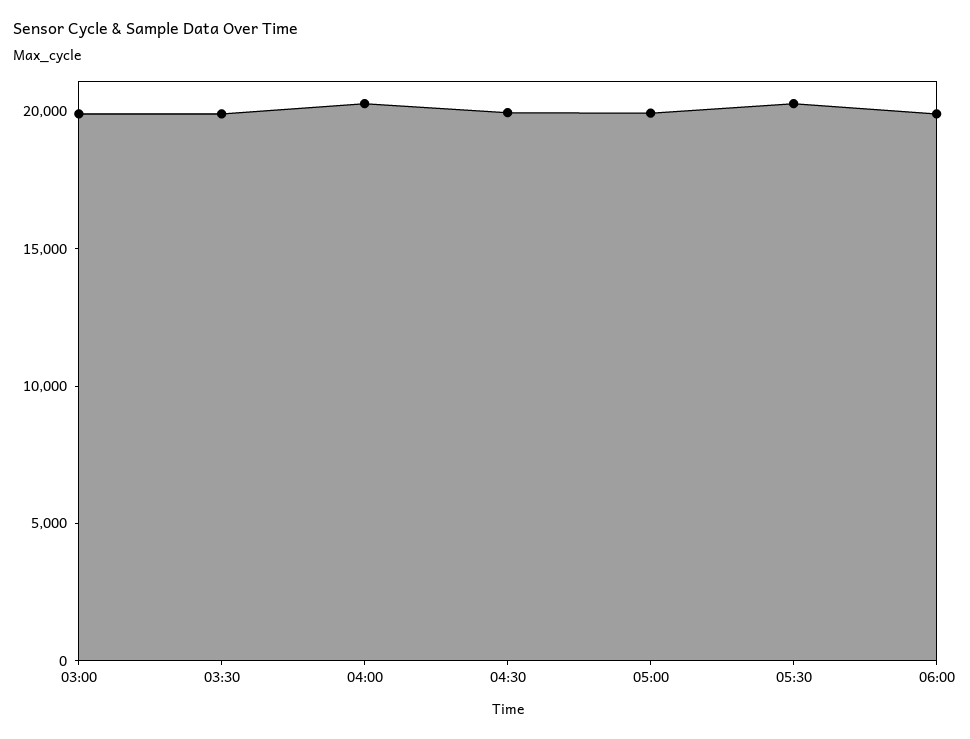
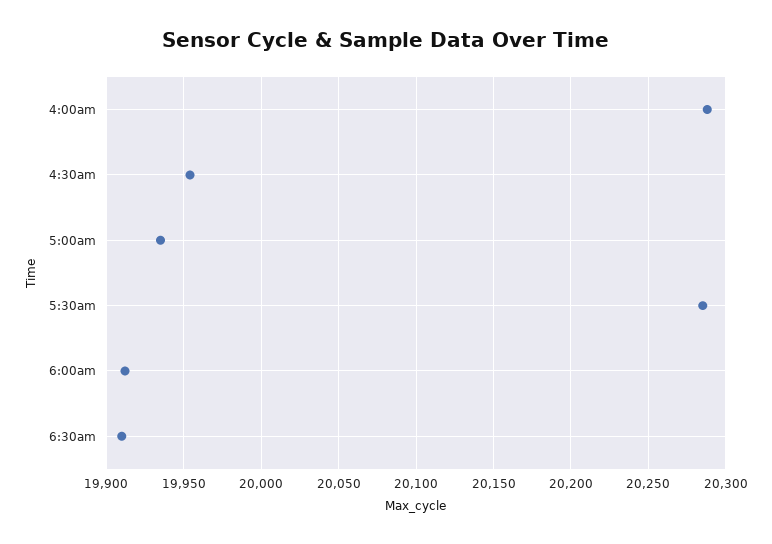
03:00: 20000 -> none
03:30: 20000 -> none
6:30am: none -> 19910

